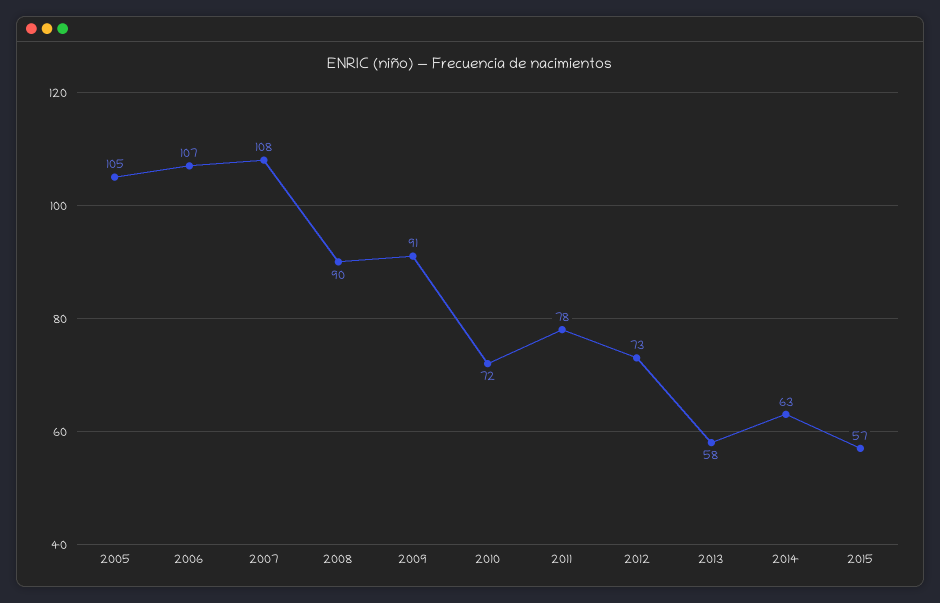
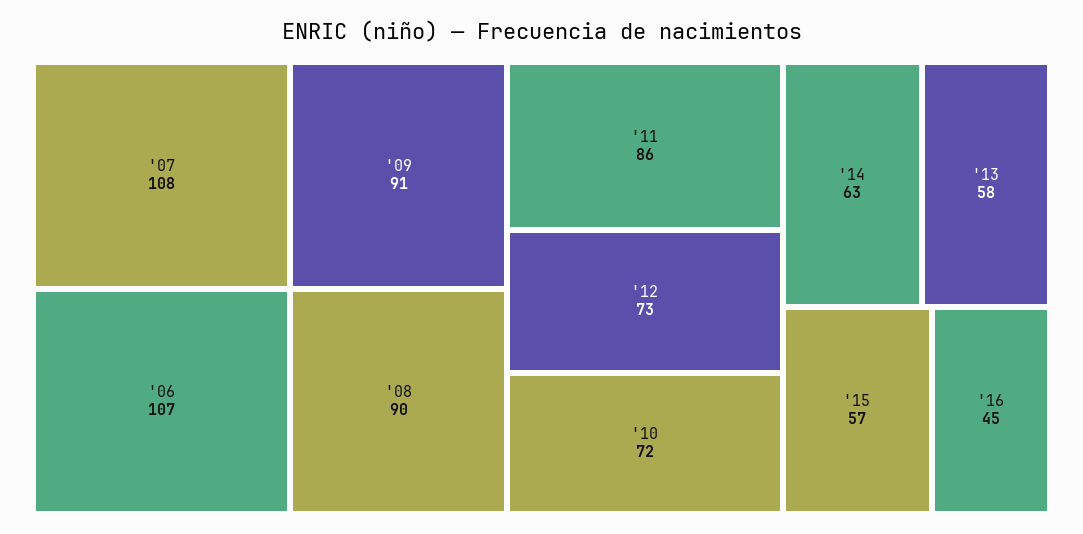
2005: 105 -> none
2011: 78 -> 86
'16: none -> 45

